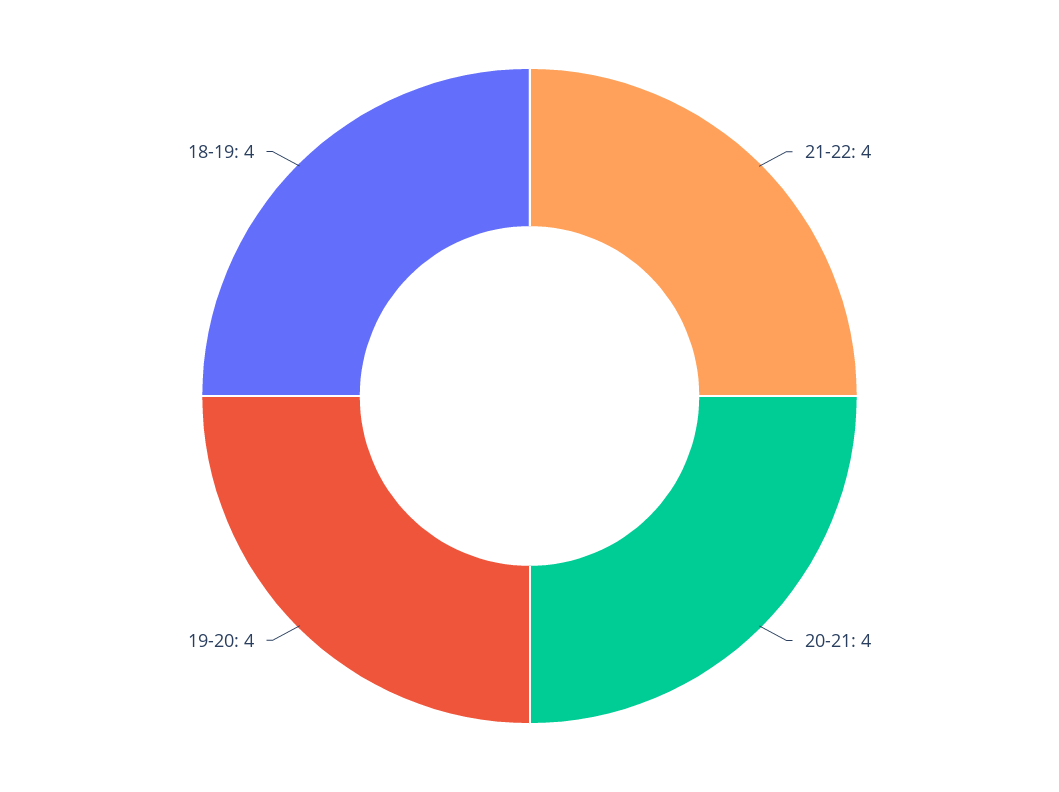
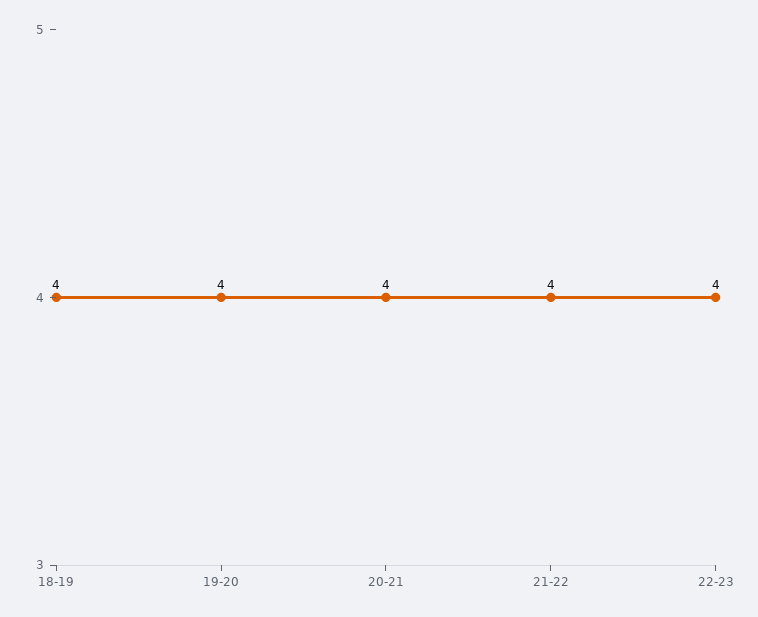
22-23: none -> 4

